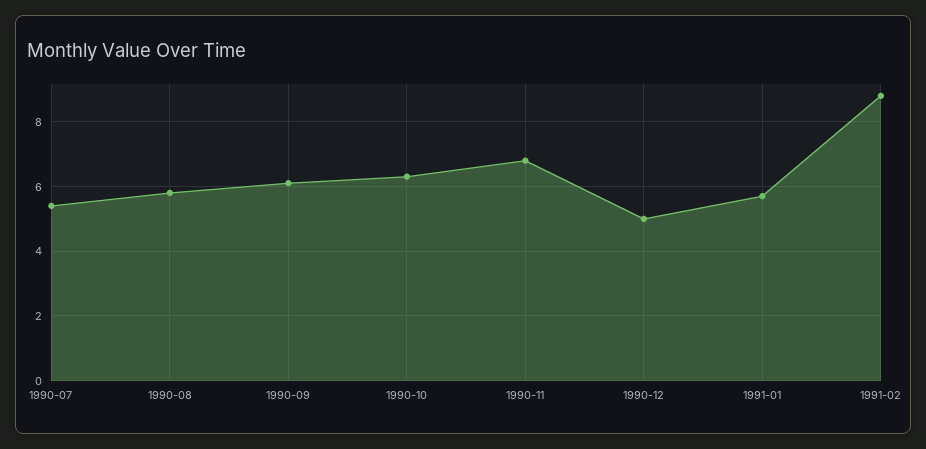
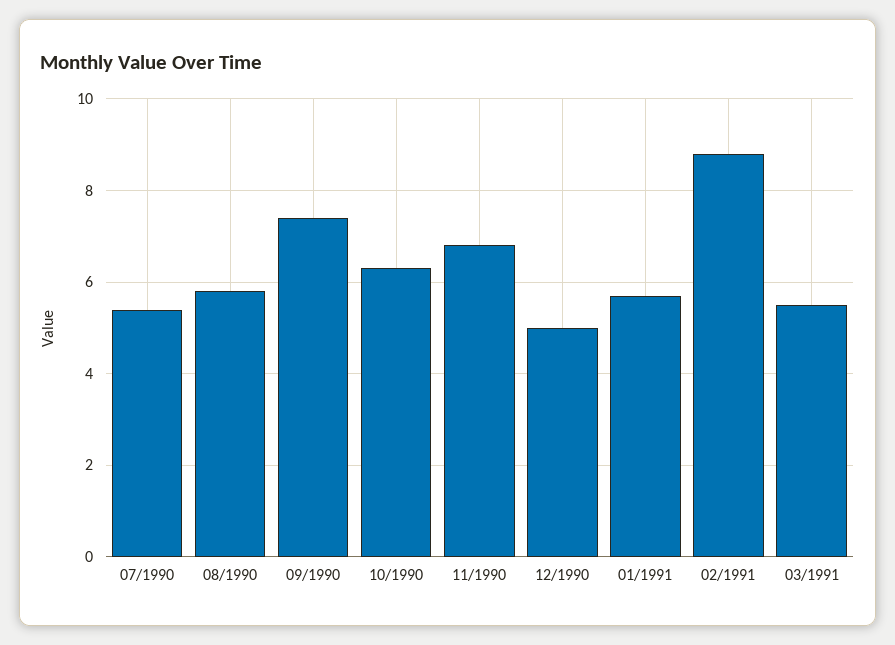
1990-09: 6 -> 7.5
03/1991: none -> 5.5

